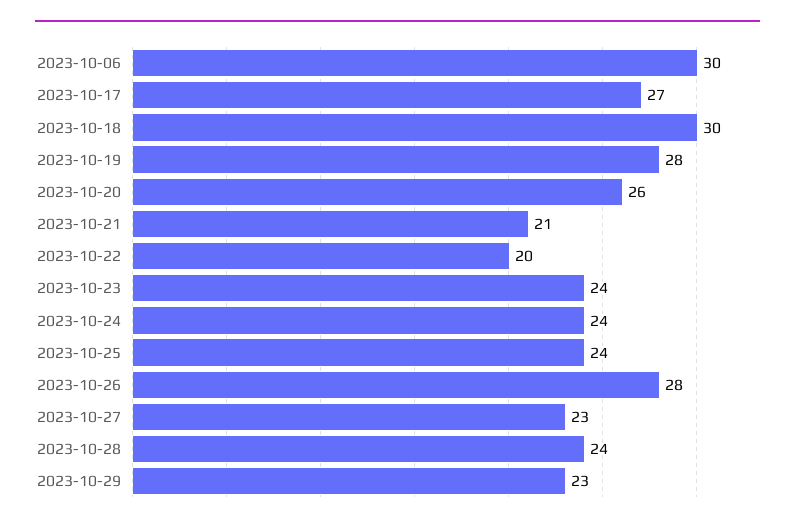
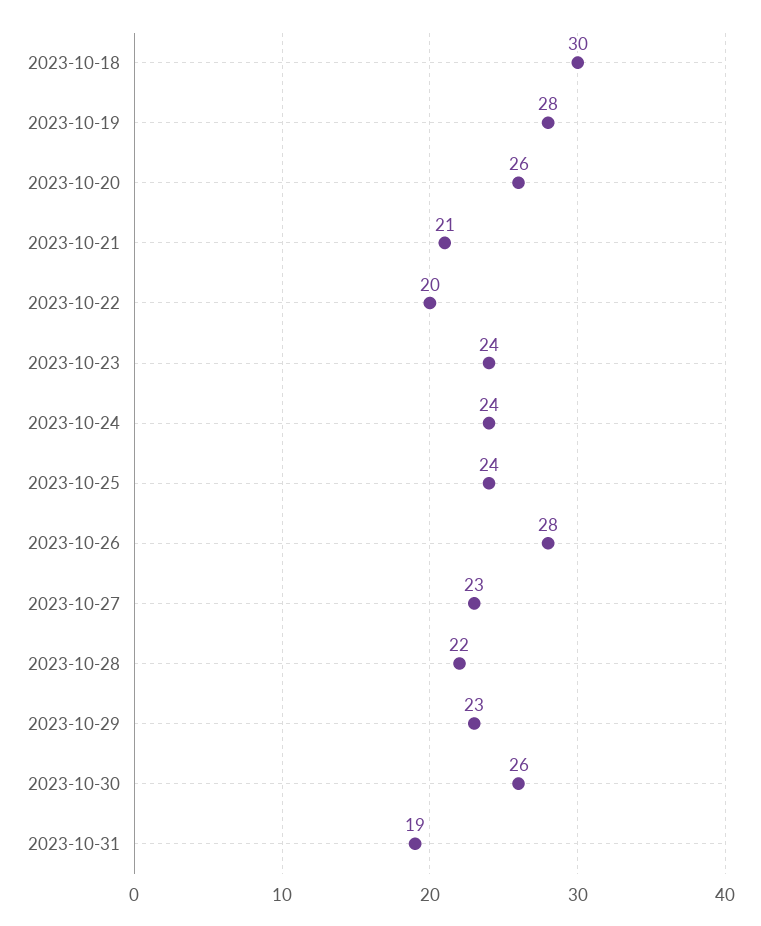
2023-10-06: 30 -> none
2023-10-17: 27 -> none
2023-10-28: 24 -> 22
2023-10-30: none -> 26
2023-10-31: none -> 19

